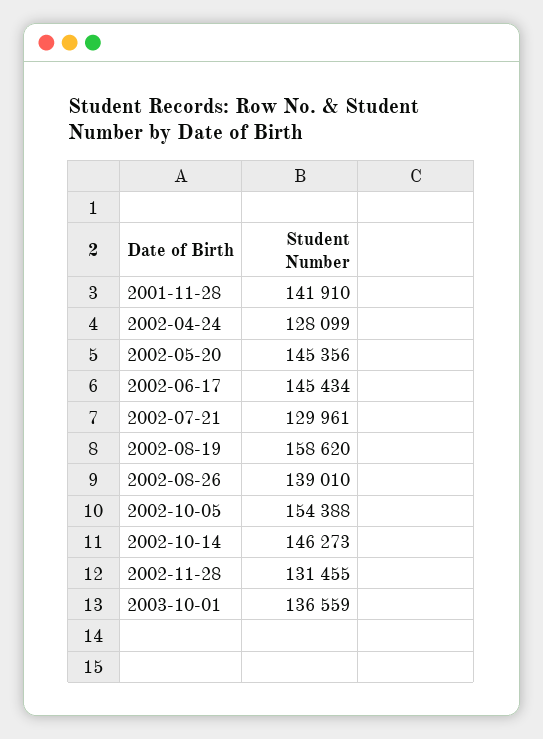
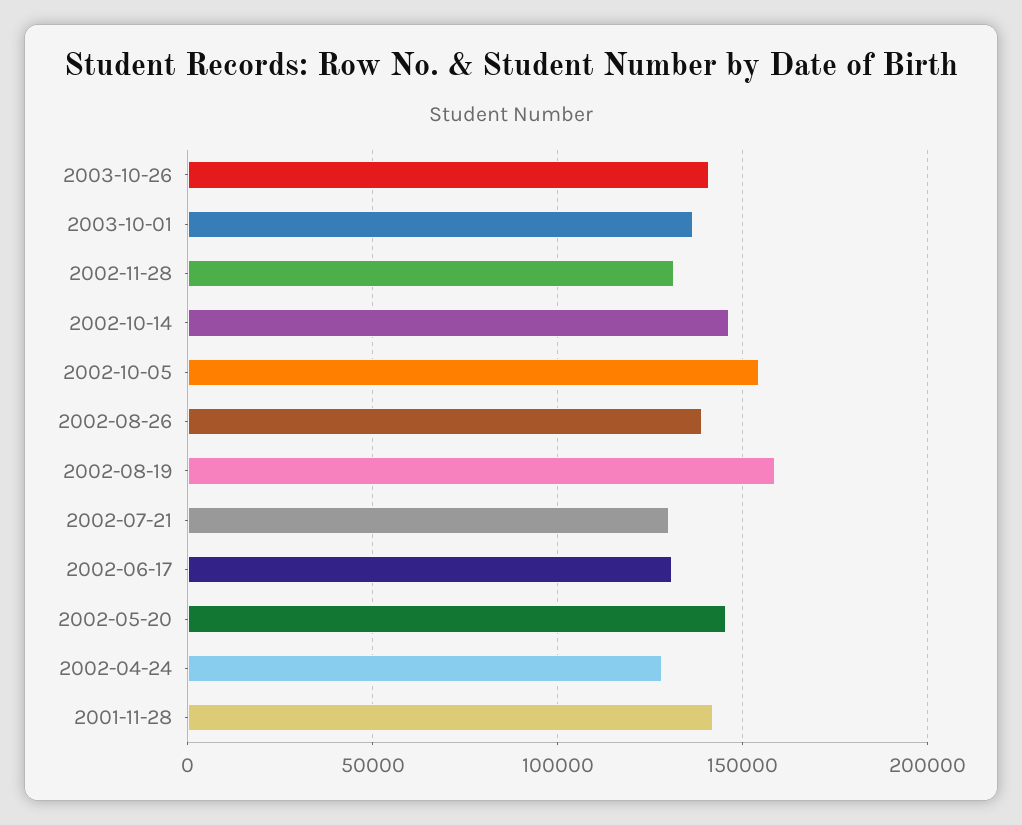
2002-06-17: 145434 -> 130000
2003-10-26: none -> 140000

